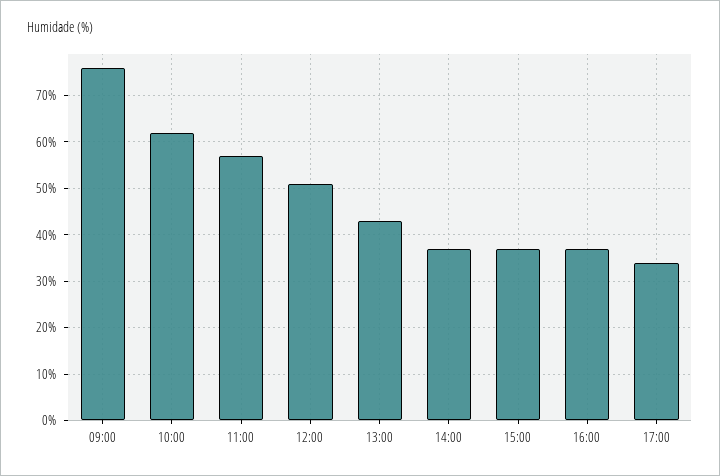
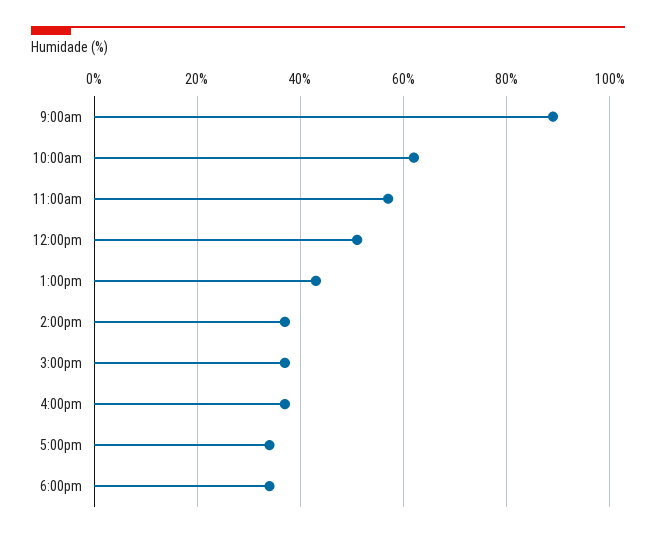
09:00: 75 -> 90
6:00pm: none -> 35

